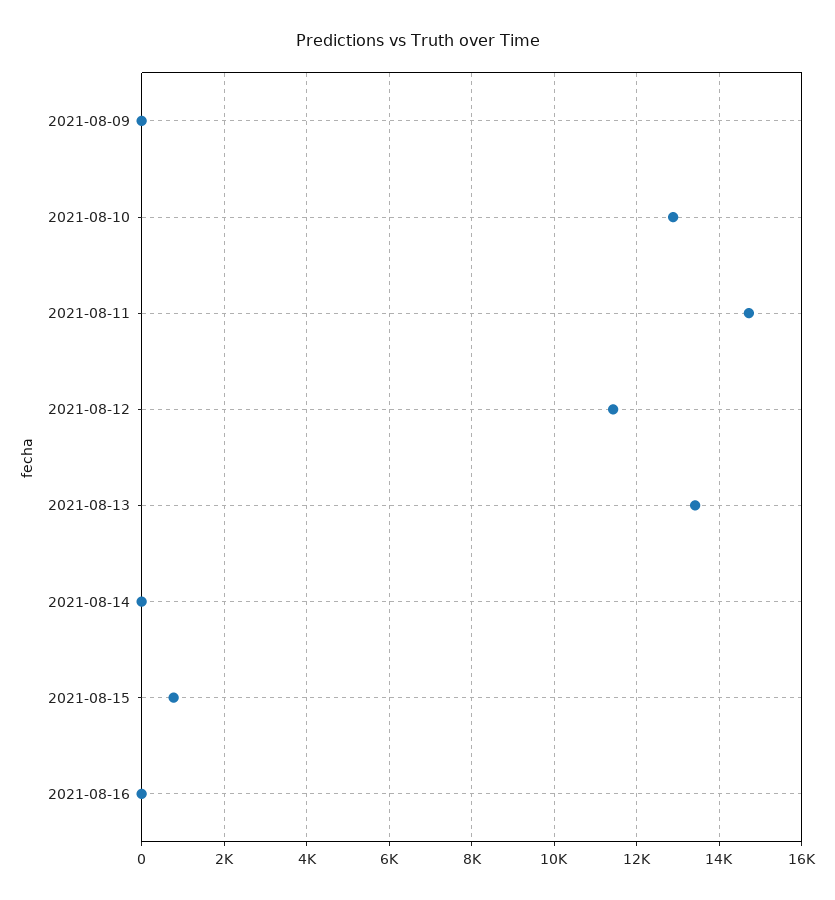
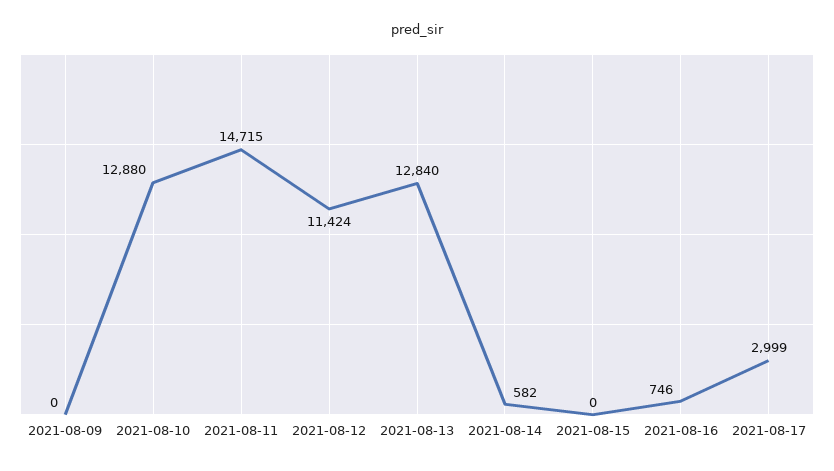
2021-08-13: 13400 -> 12840
2021-08-14: 0 -> 582
2021-08-15: 800 -> 0
2021-08-16: 0 -> 746
2021-08-17: none -> 2999

